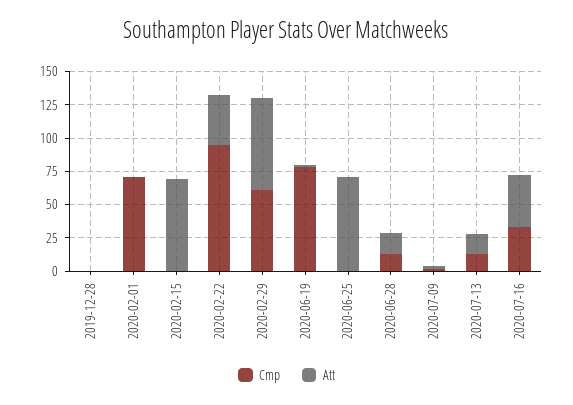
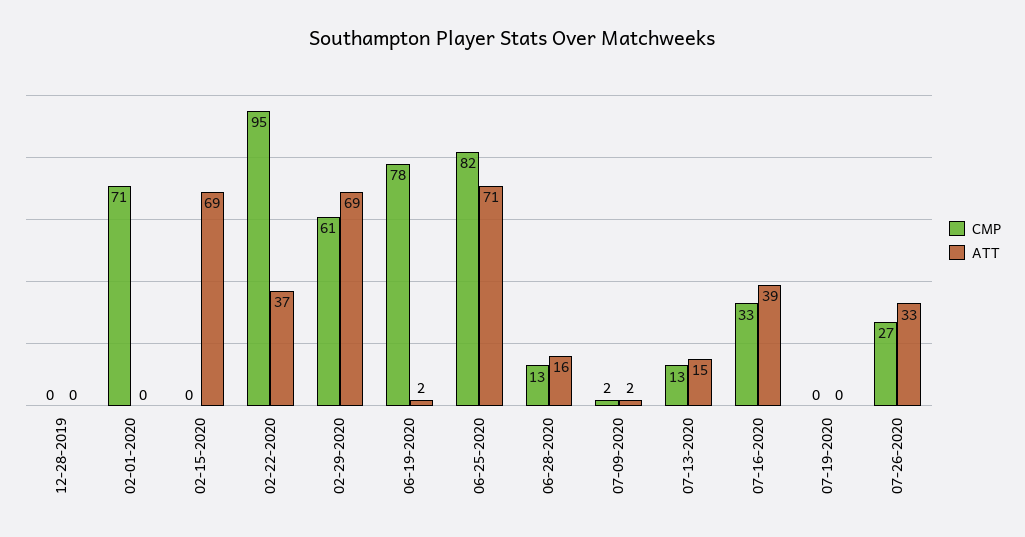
Cmp, 2020-06-25: 0 -> 82
Cmp, 07-19-2020: none -> 0
Att, 07-19-2020: none -> 0
Cmp, 07-26-2020: none -> 27
Att, 07-26-2020: none -> 33

